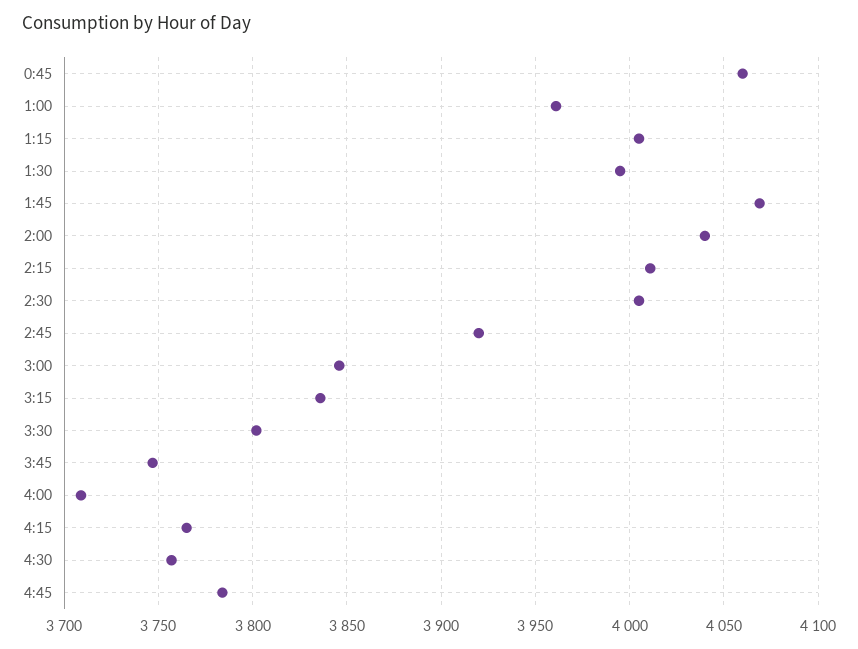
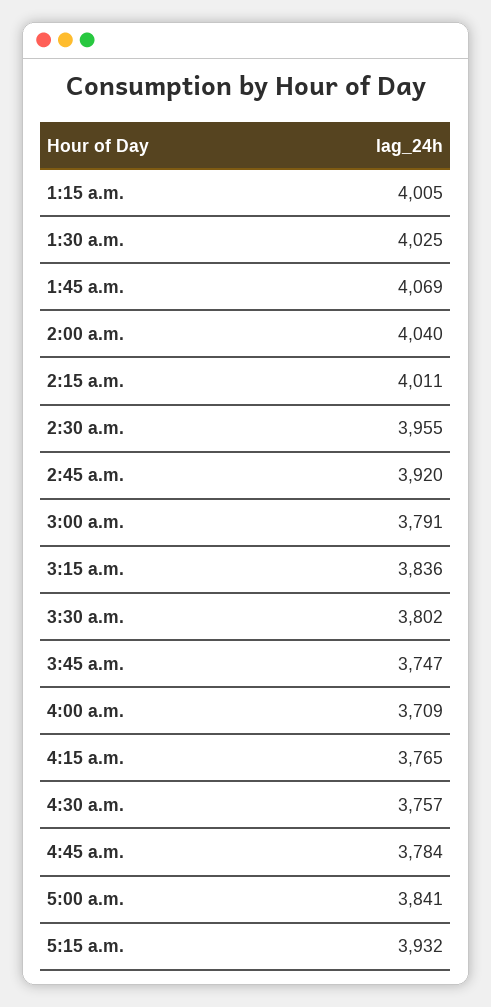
0:45: 4060 -> none
1:00: 3960 -> none
1:30: 3995 -> 4025
2:30: 4005 -> 3955
3:00: 3845 -> 3791
5:00 a.m.: none -> 3841
5:15 a.m.: none -> 3932

